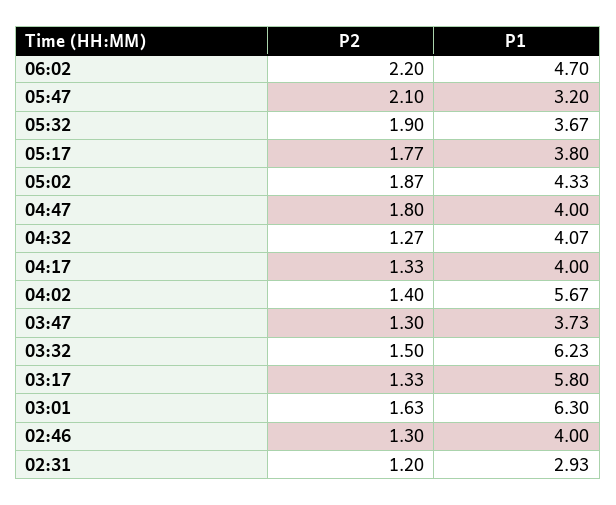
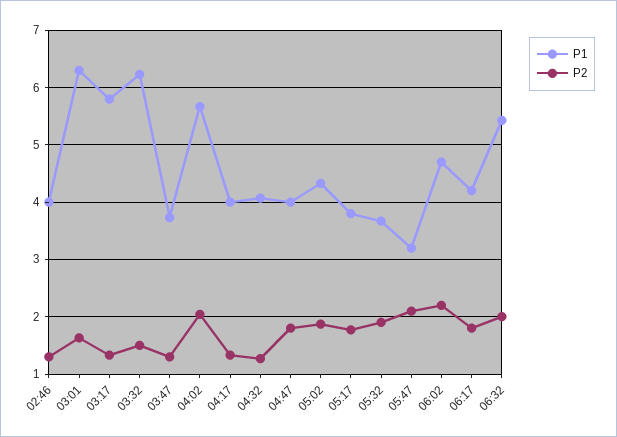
P2, 04:02: 1.4 -> 2
P2, 02:31: 1.2 -> none
P1, 02:31: 2.93 -> none
P1, 06:17: none -> 4.2
P2, 06:17: none -> 1.8
P1, 06:32: none -> 5.4
P2, 06:32: none -> 2

